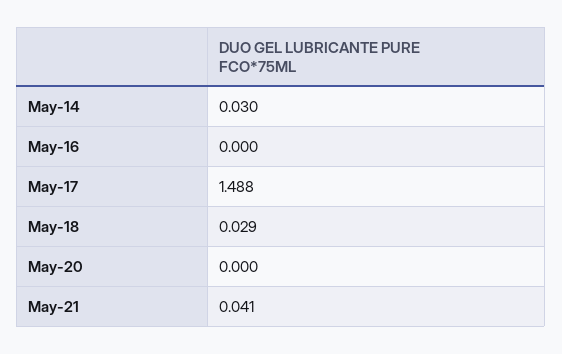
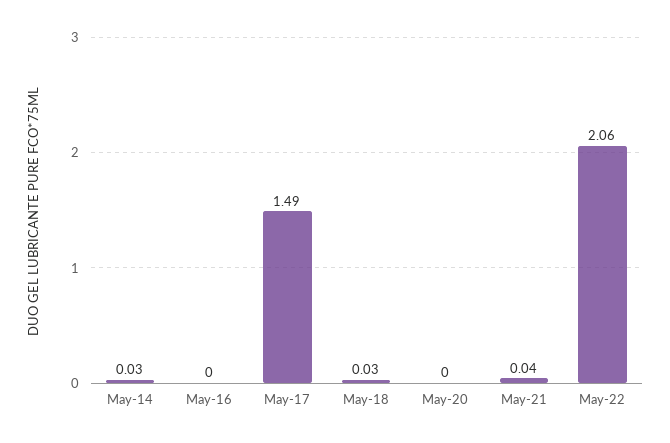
May-22: none -> 2.06

